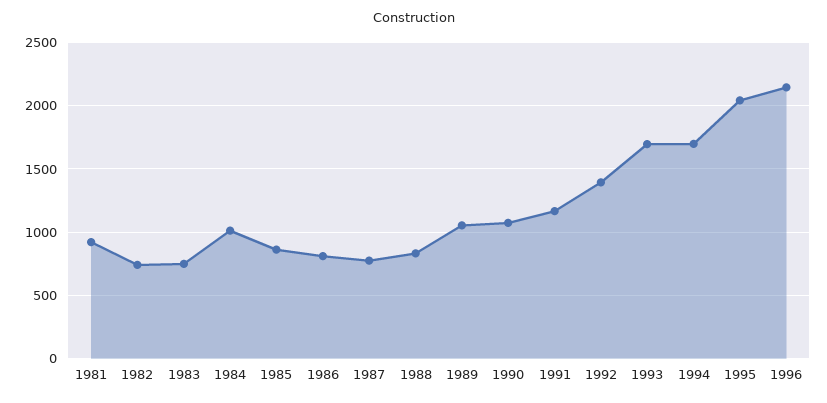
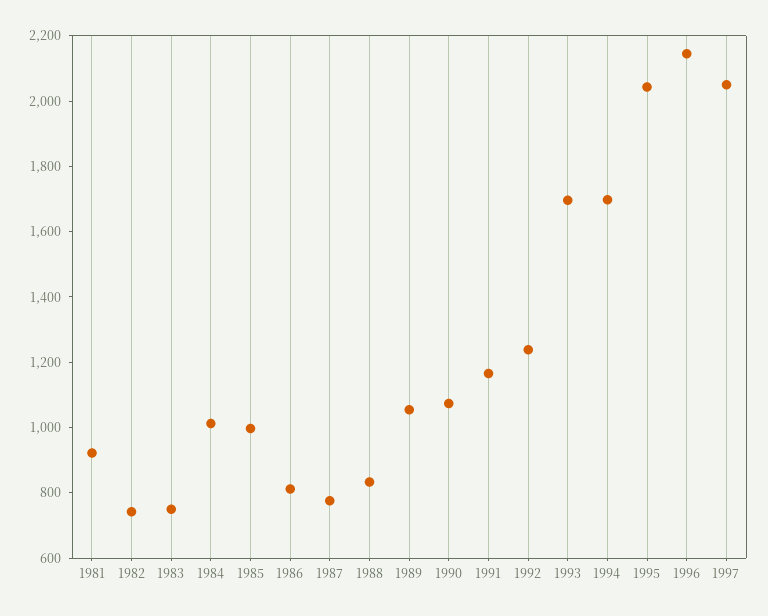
1985: 850 -> 1000
1992: 1400 -> 1250
1997: none -> 2050

